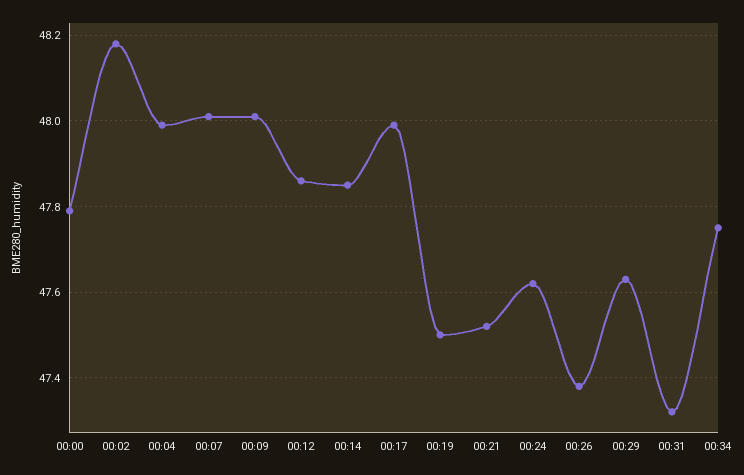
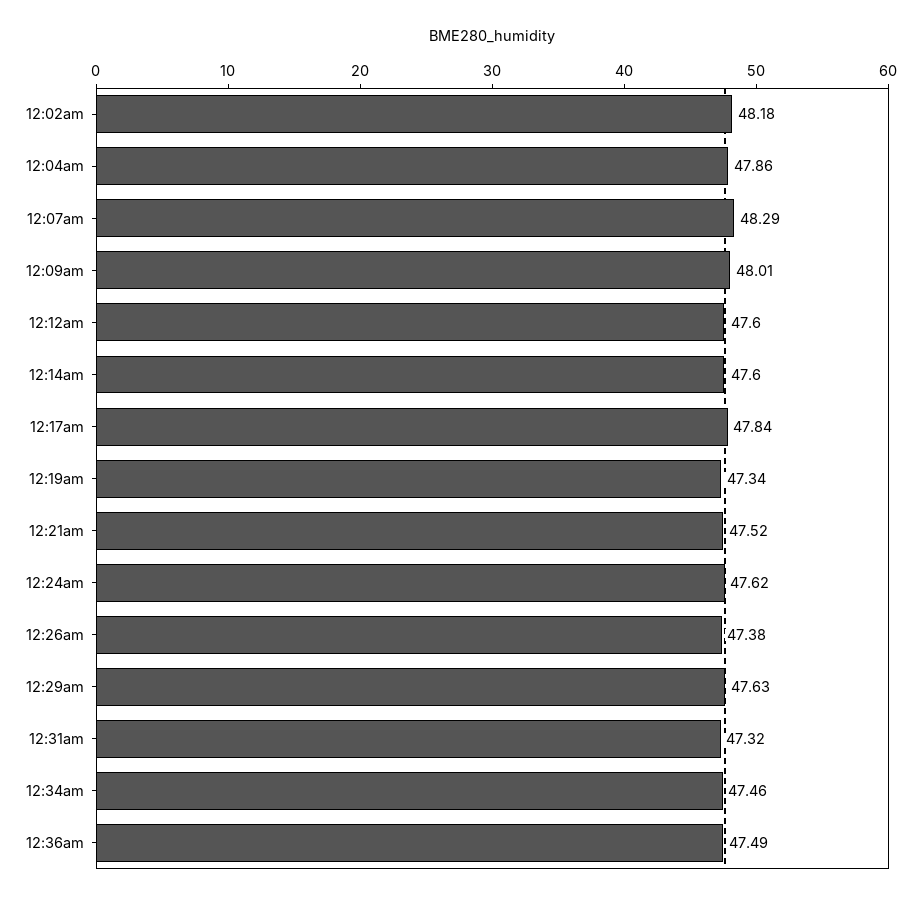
00:00: 47.8 -> none
00:04: 48 -> 47.86
00:07: 48 -> 48.29
00:12: 47.85 -> 47.6
00:14: 47.85 -> 47.6
00:17: 48 -> 47.84
00:19: 47.5 -> 47.34
00:34: 47.75 -> 47.46
12:36am: none -> 47.49

